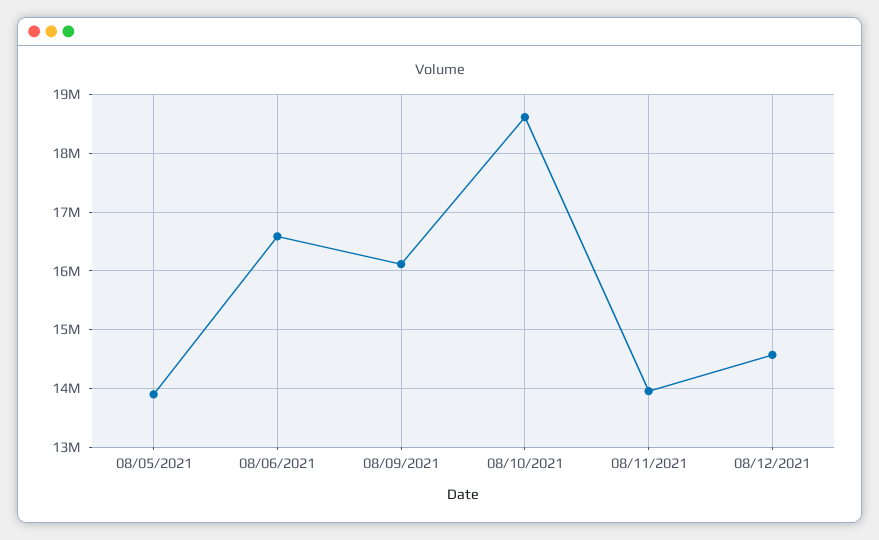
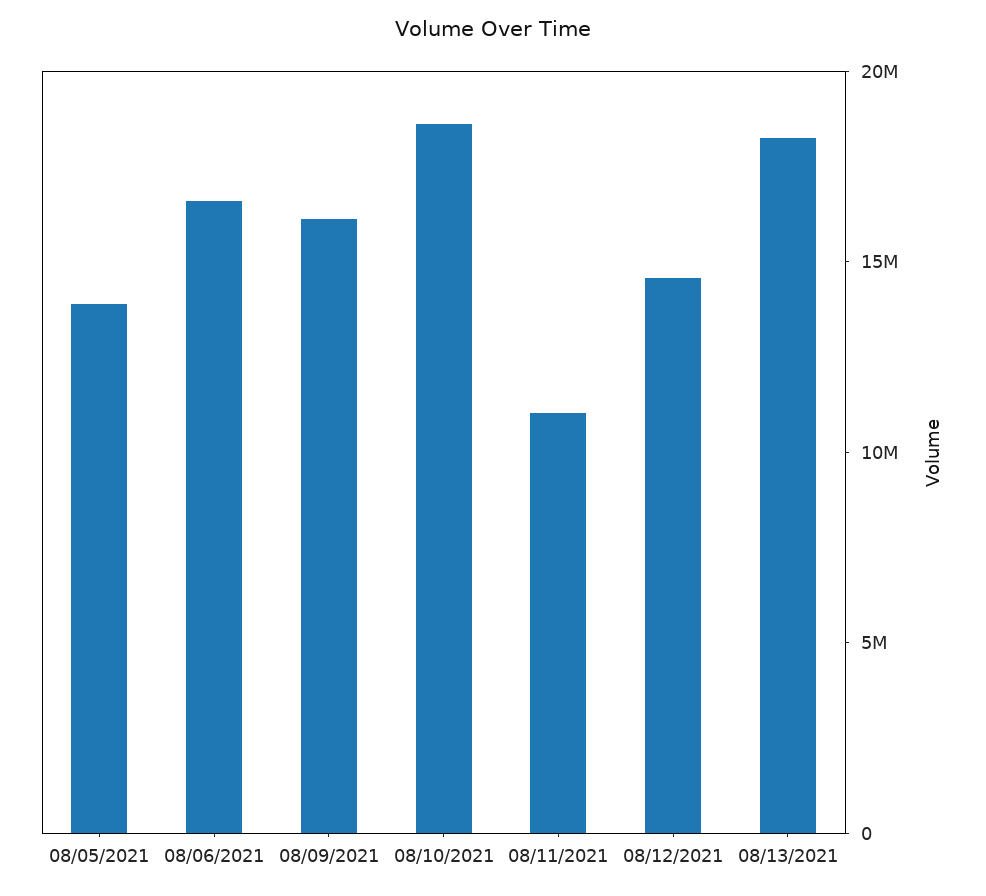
08/11/2021: 14000000 -> 11000000
08/13/2021: none -> 18000000

